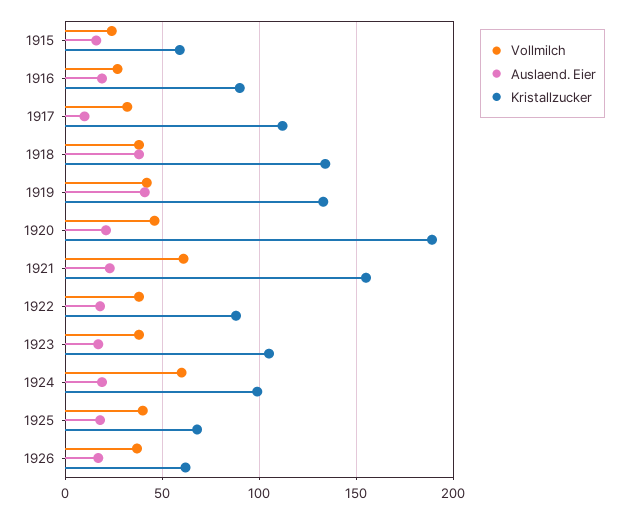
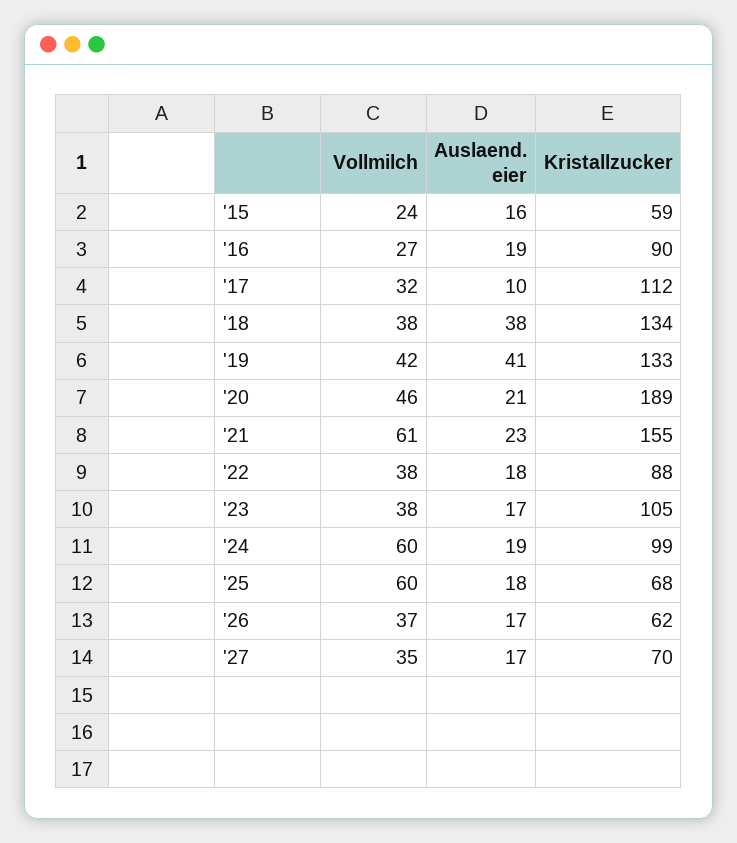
Vollmilch, 1925: 40 -> 60
Vollmilch, '27: none -> 35
Auslaend. Eier, '27: none -> 17
Kristallzucker, '27: none -> 70

